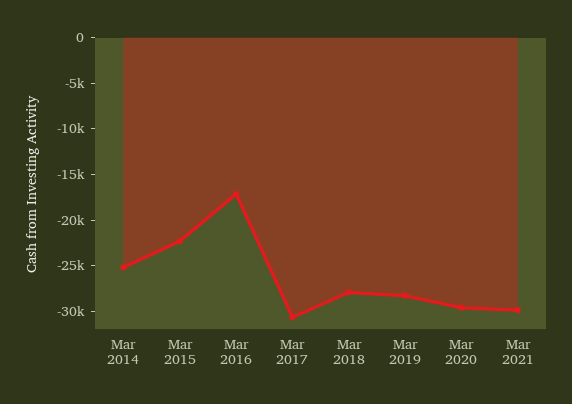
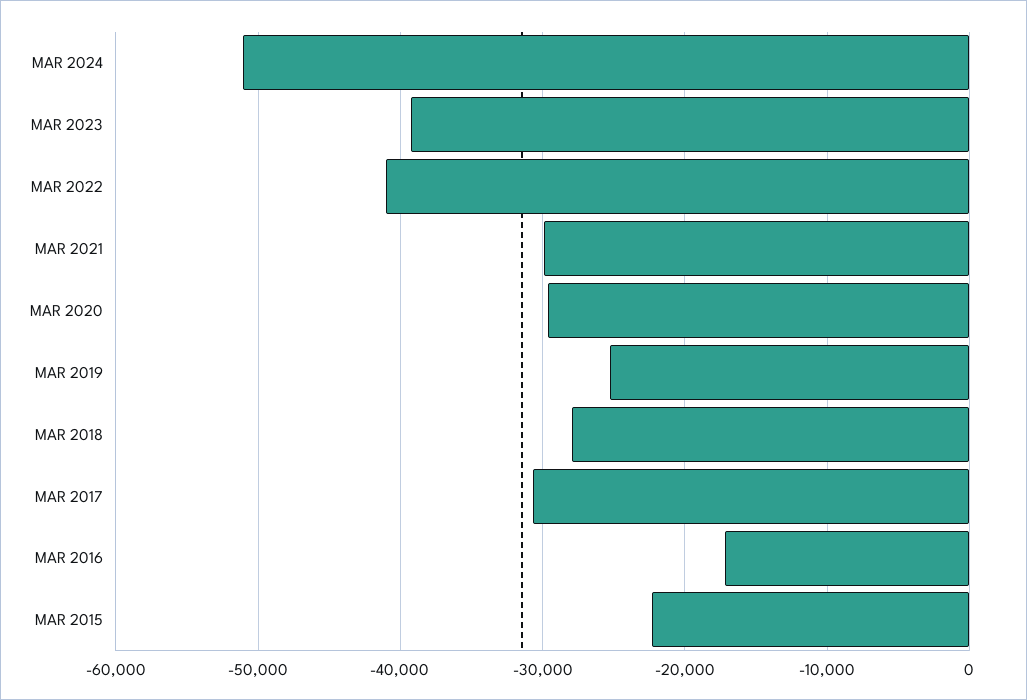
Mar 2014: -25000 -> none
Mar 2019: -28000 -> -25000
MAR 2024: none -> -51000
MAR 2023: none -> -39000
MAR 2022: none -> -41000

